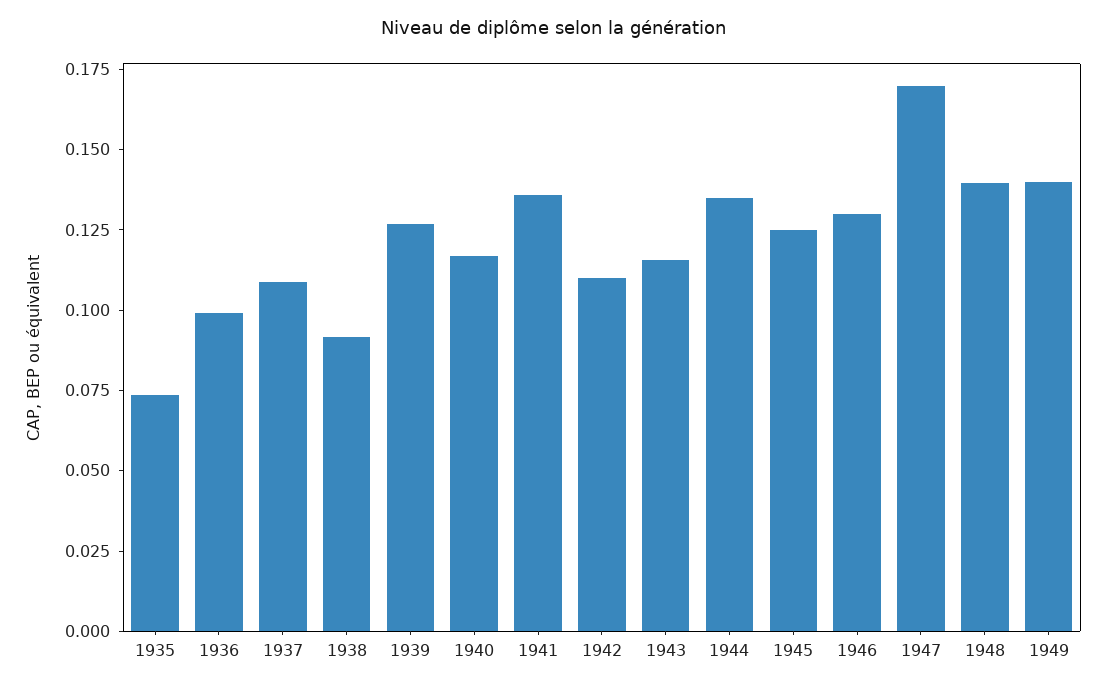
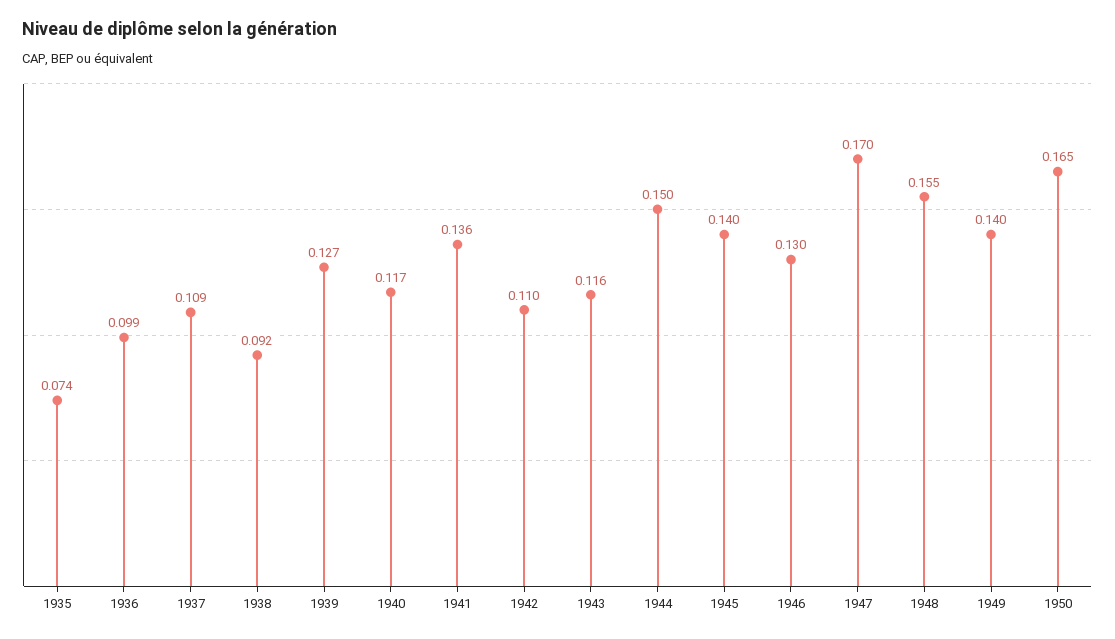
1944: 0.135 -> 0.15
1945: 0.125 -> 0.14
1948: 0.14 -> 0.155
1950: none -> 0.165

